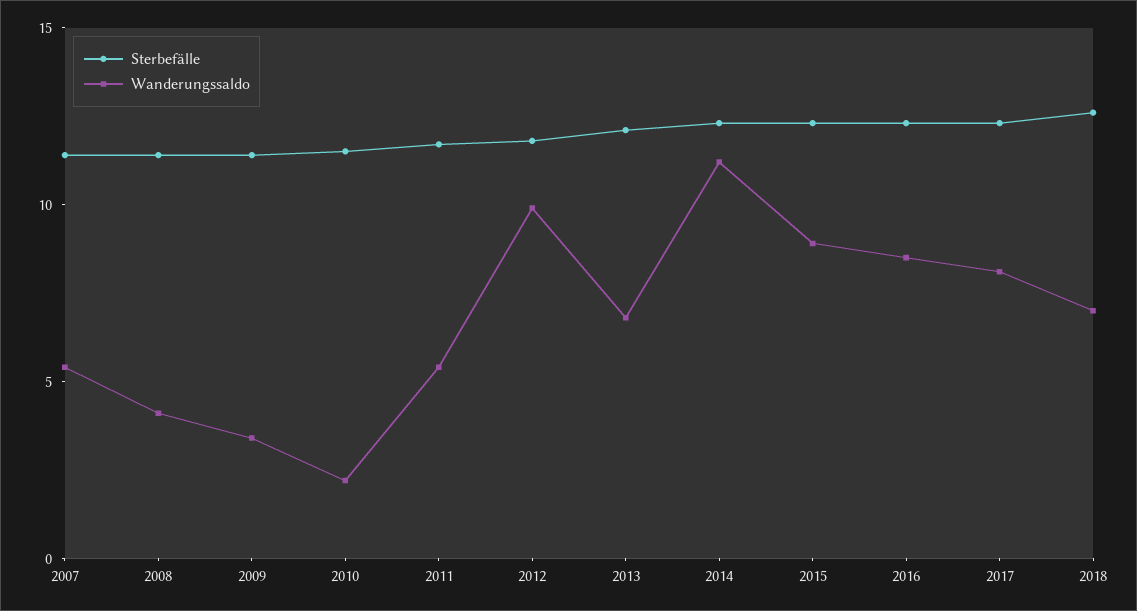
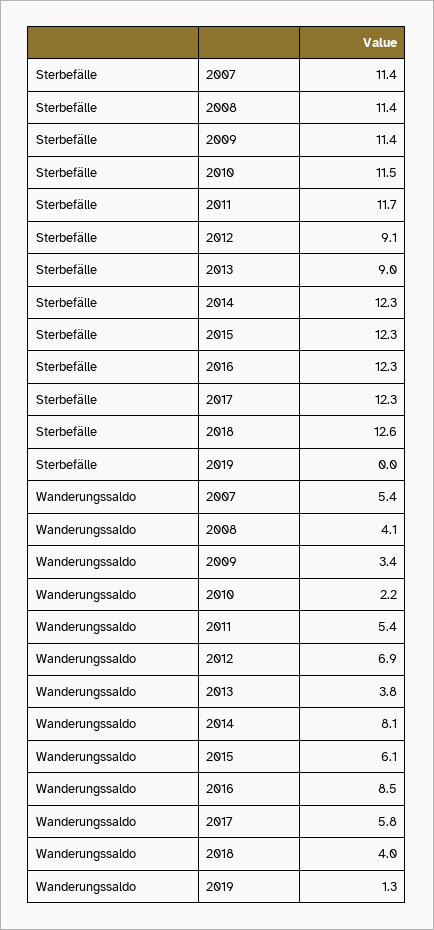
Sterbefälle, 2012: 12 -> 9.1
Wanderungssaldo, 2012: 10 -> 6.9
Sterbefälle, 2013: 12 -> 9
Wanderungssaldo, 2013: 7 -> 3.8
Wanderungssaldo, 2014: 11 -> 8.1
Wanderungssaldo, 2015: 9 -> 6.1
Wanderungssaldo, 2017: 8 -> 5.8
Wanderungssaldo, 2018: 7 -> 4
Sterbefälle, 2019: none -> 0
Wanderungssaldo, 2019: none -> 1.3

